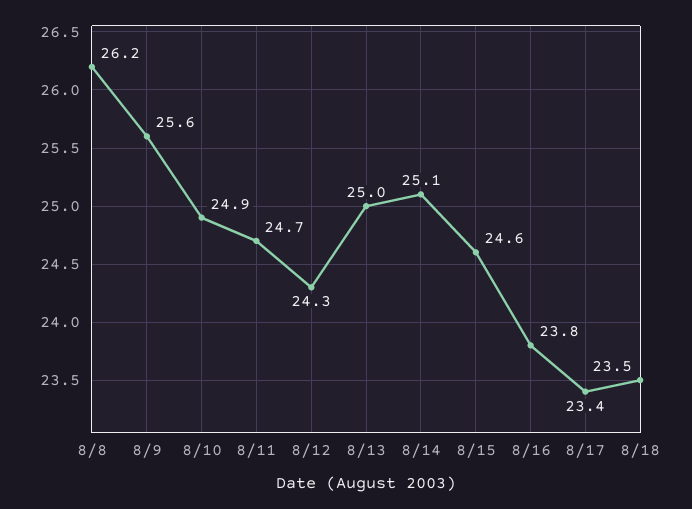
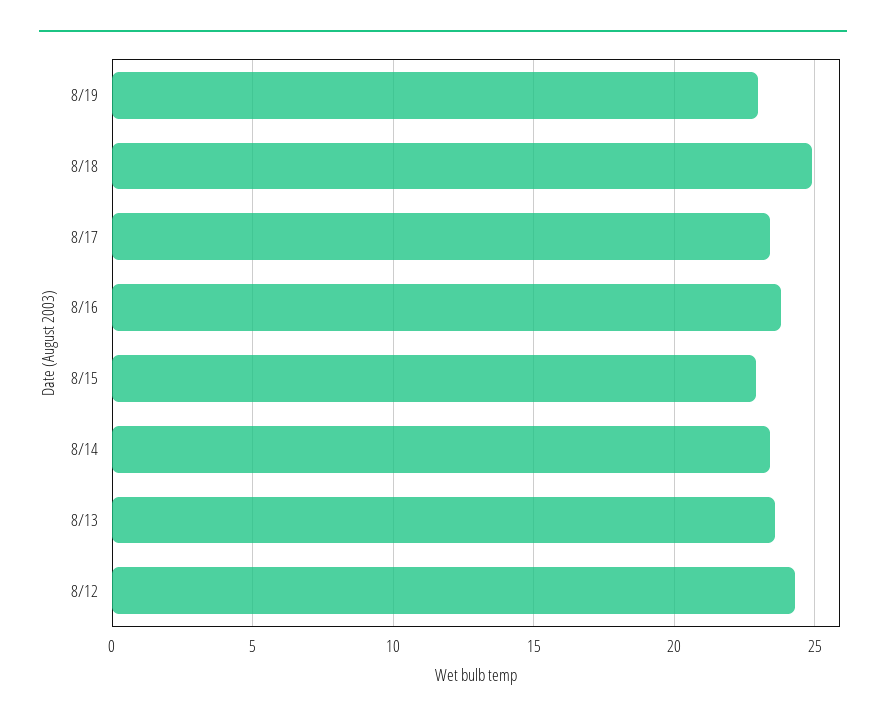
8/8: 26.2 -> none
8/9: 25.6 -> none
8/10: 24.9 -> none
8/11: 24.7 -> none
8/13: 25 -> 23.5
8/14: 25.1 -> 23.5
8/15: 24.6 -> 23
8/18: 23.5 -> 25
8/19: none -> 23

